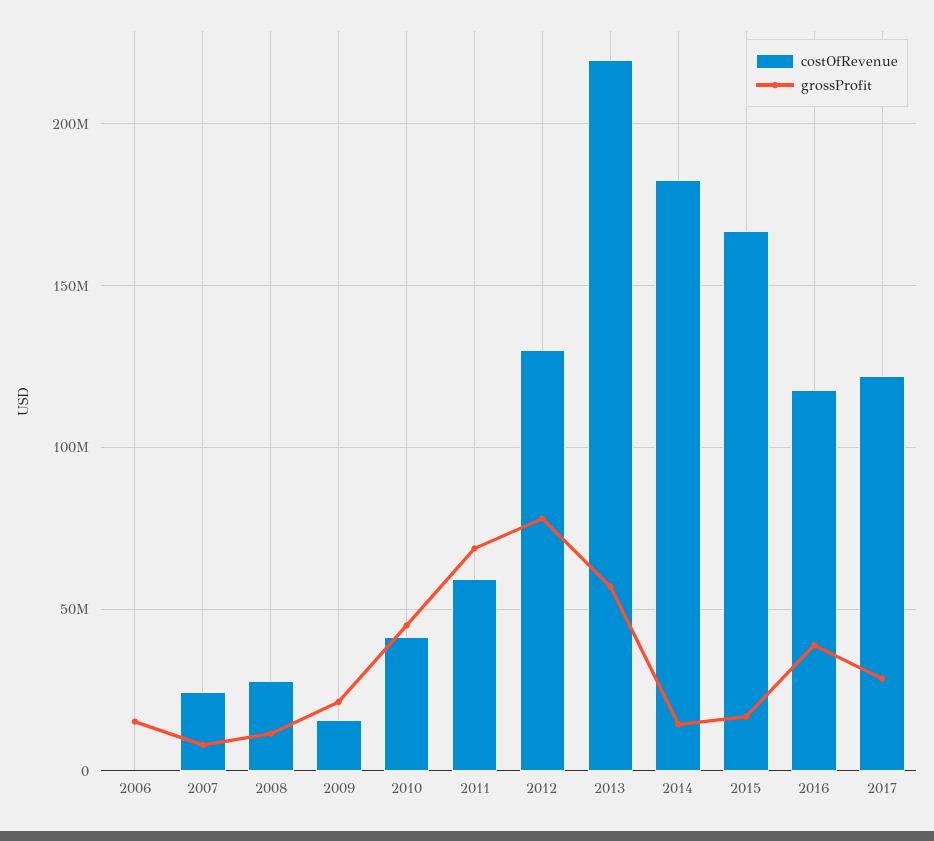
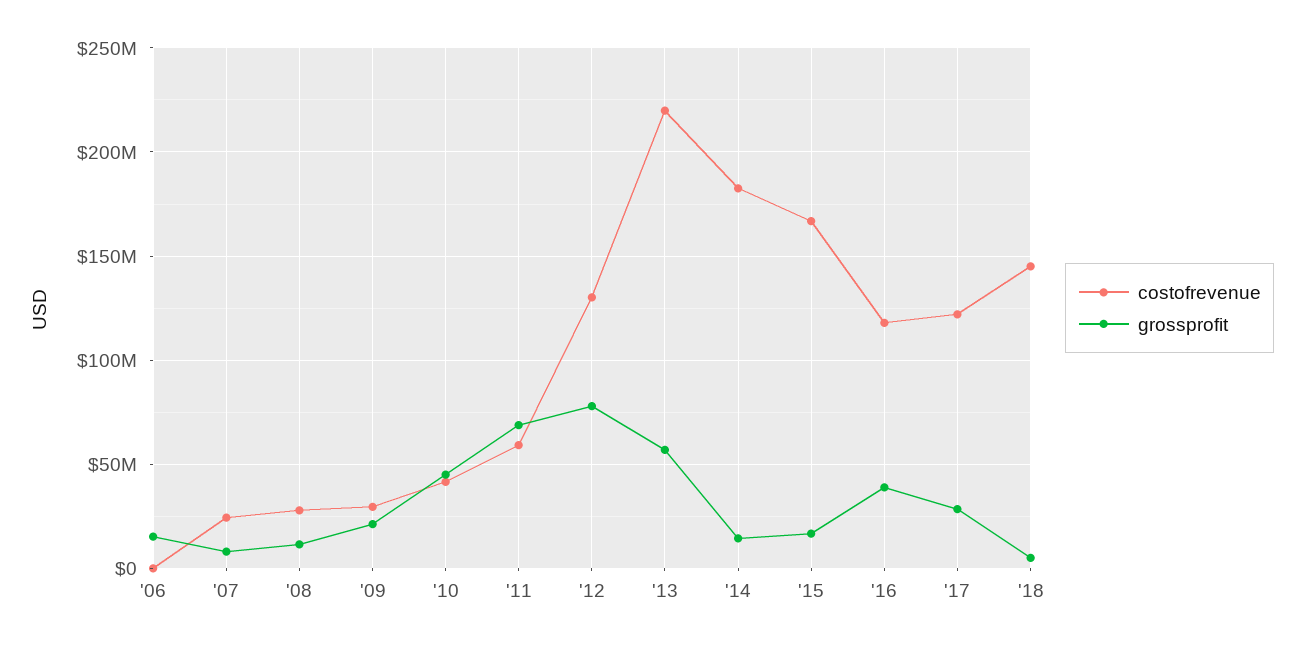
costOfRevenue, 2009: 15000000 -> 30000000
costOfRevenue, '18: none -> 145000000
grossProfit, '18: none -> 5000000

